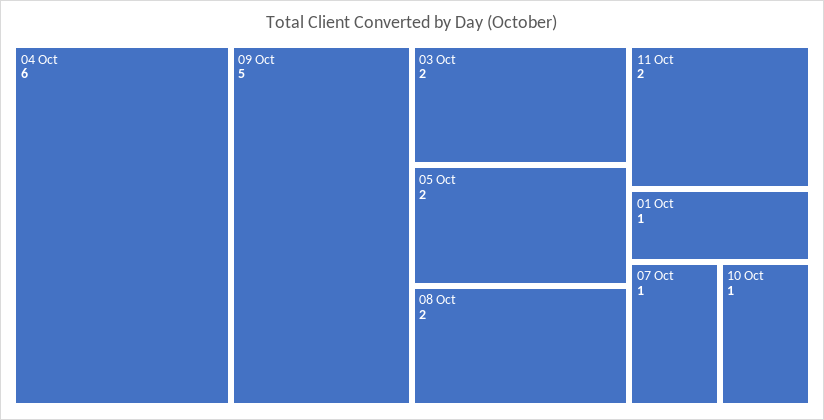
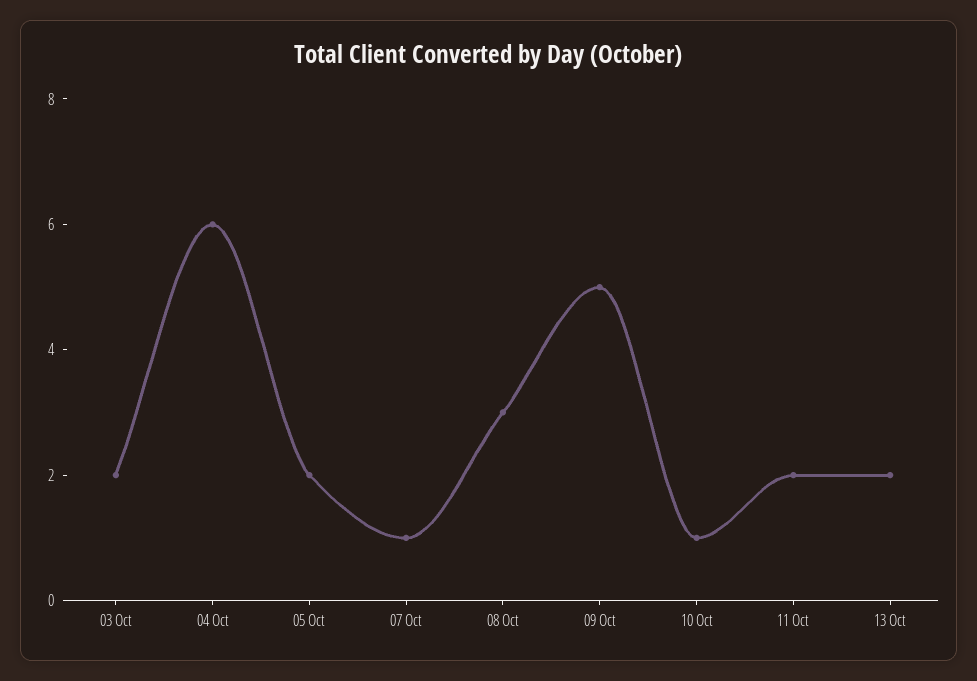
08 Oct: 2 -> 3
01 Oct: 1 -> none
13 Oct: none -> 2

